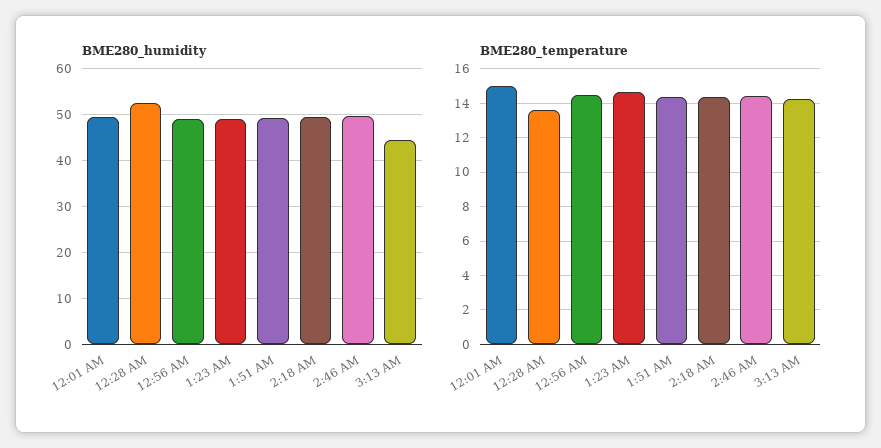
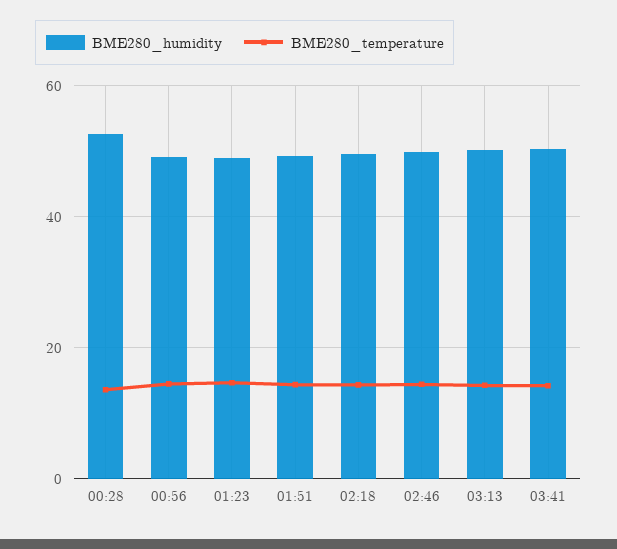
BME280_humidity, 12:01 AM: 50 -> none
BME280_humidity, 3:13 AM: 44 -> 50
BME280_temperature, 12:01 AM: 15 -> none
BME280_humidity, 03:41: none -> 50
BME280_temperature, 03:41: none -> 14

